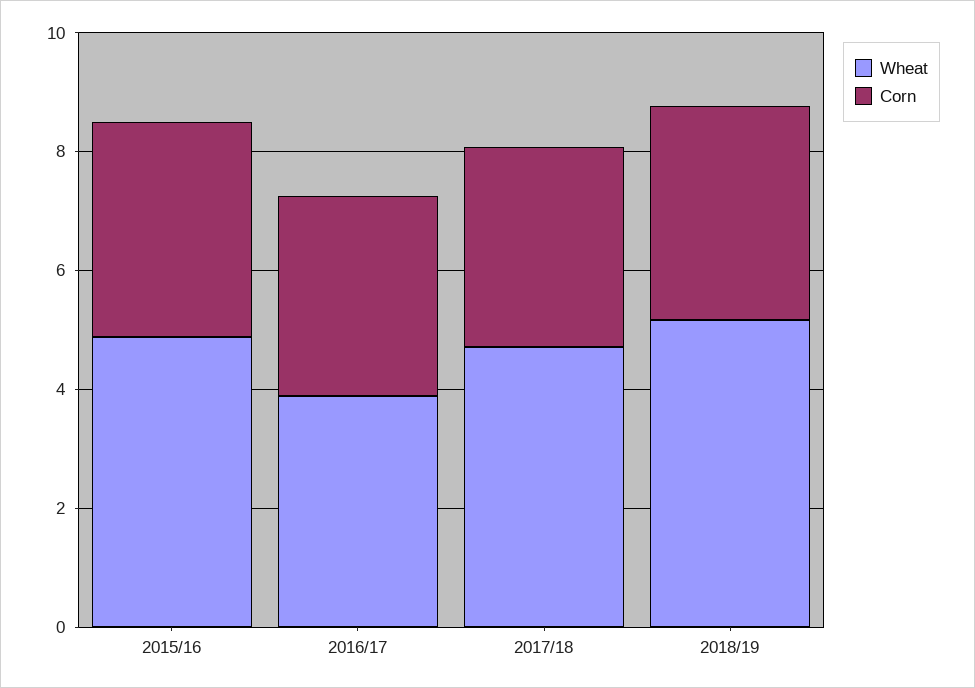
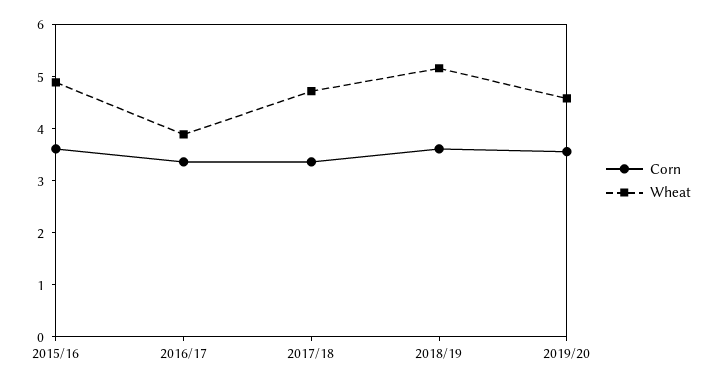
Corn, 2019/20: none -> 3.6
Wheat, 2019/20: none -> 4.6

